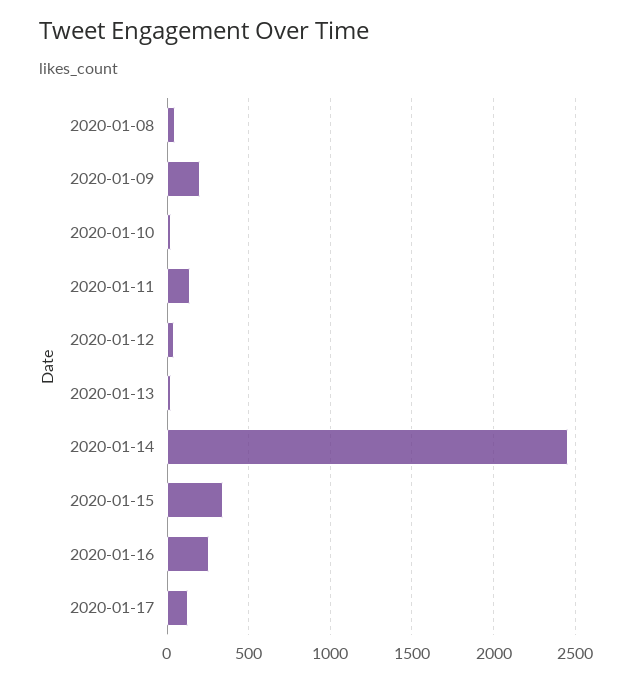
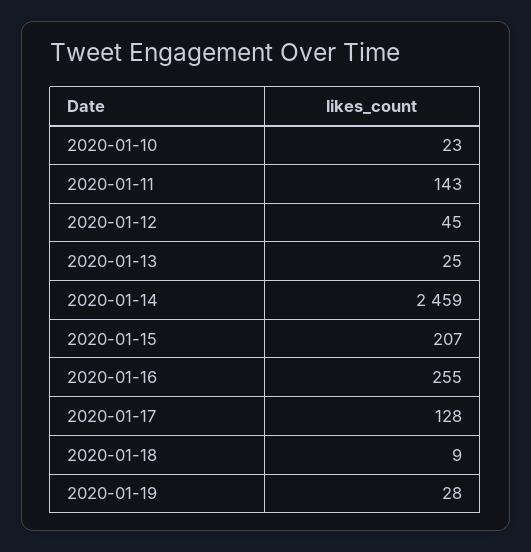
2020-01-08: 50 -> none
2020-01-09: 200 -> none
2020-01-15: 350 -> 207
2020-01-18: none -> 9
2020-01-19: none -> 28

